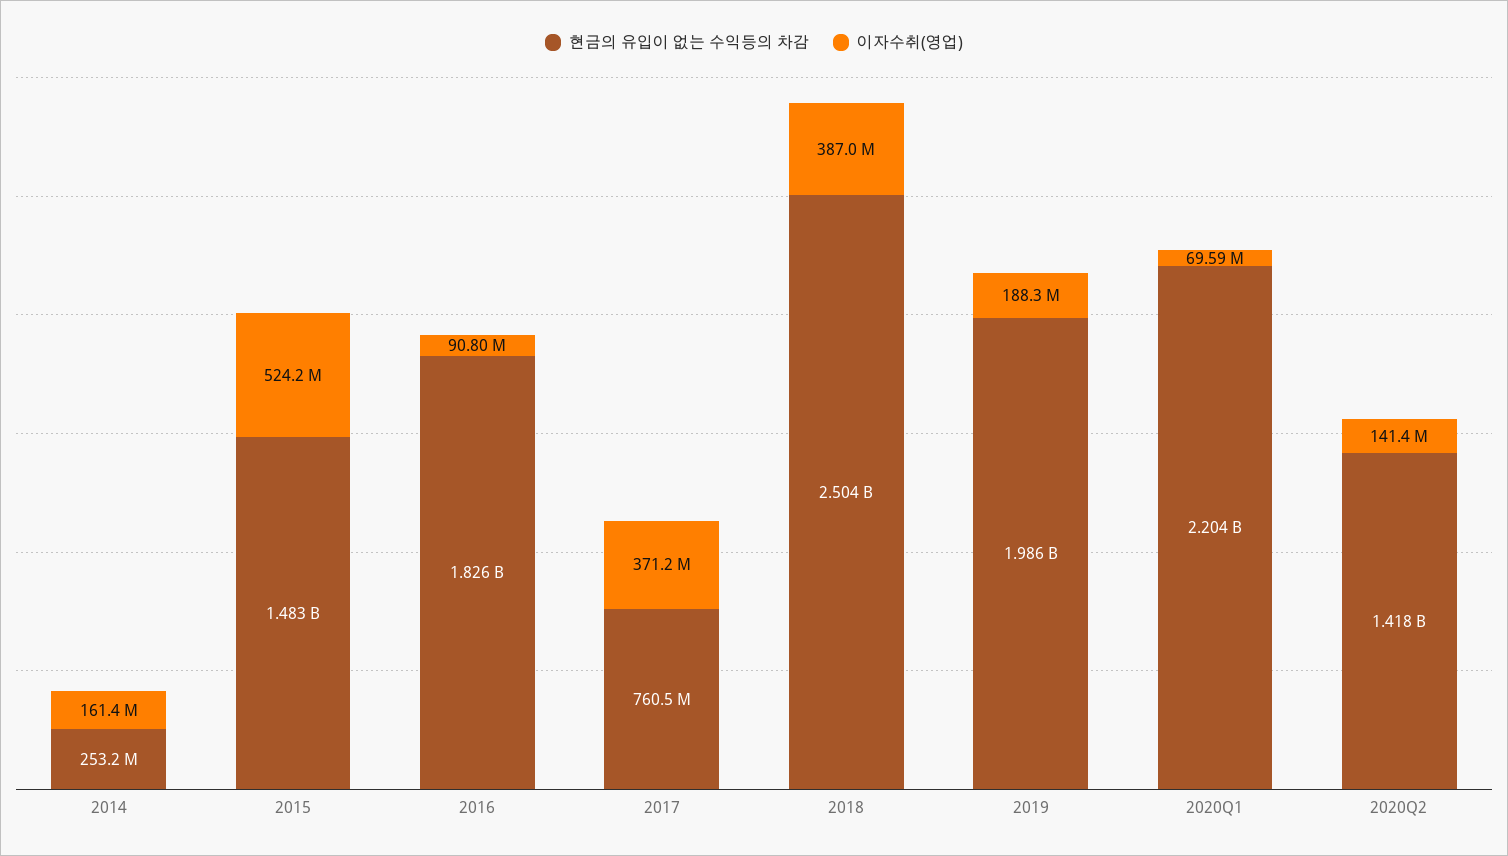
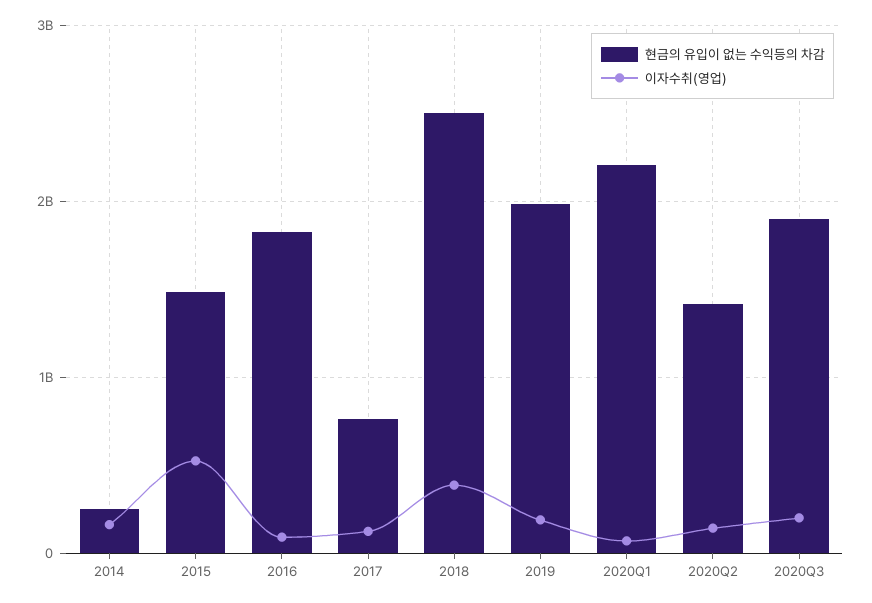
이자수취(영업), 2017: 371200000 -> 100000000
현금의 유입이 없는 수익등의 차감, 2020Q3: none -> 1900000000
이자수취(영업), 2020Q3: none -> 200000000

